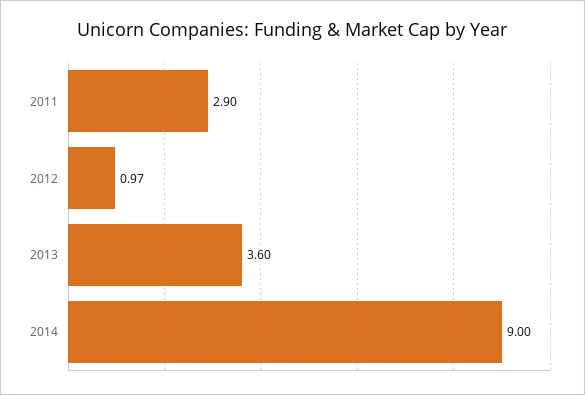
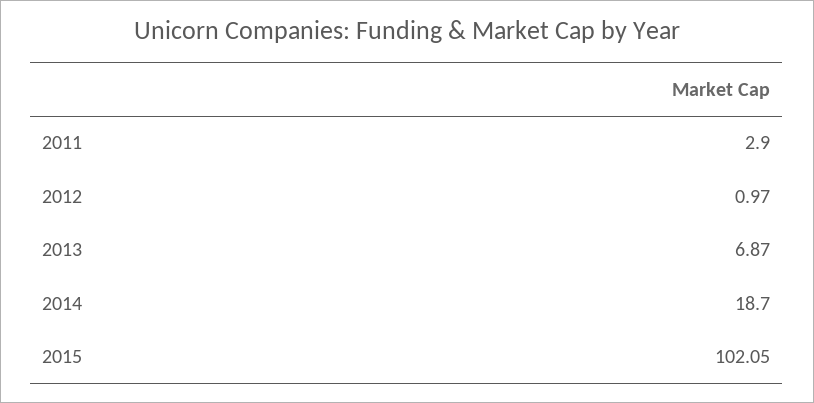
2013: 3.6 -> 6.87
2014: 9 -> 18.7
2015: none -> 102.05

